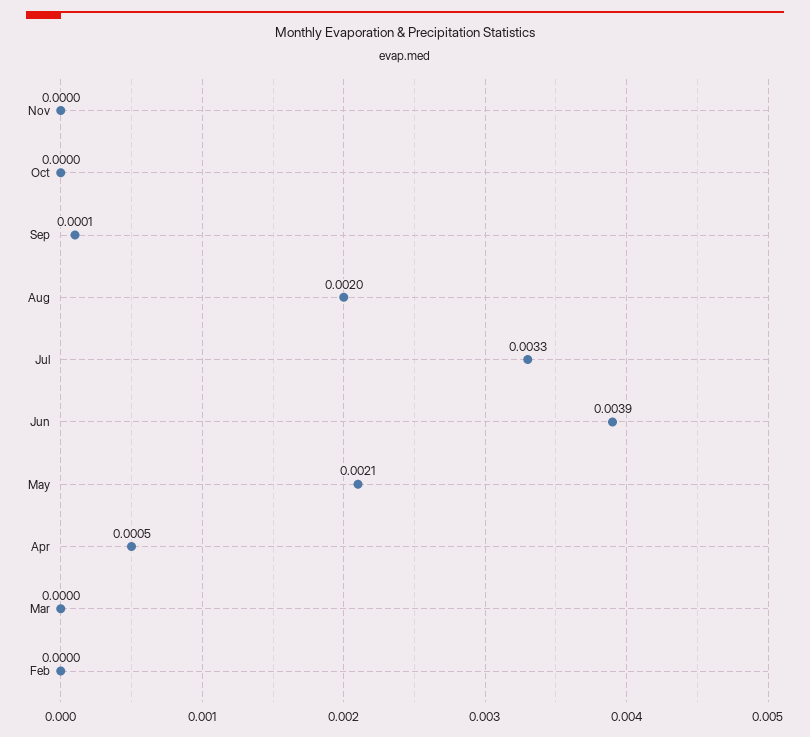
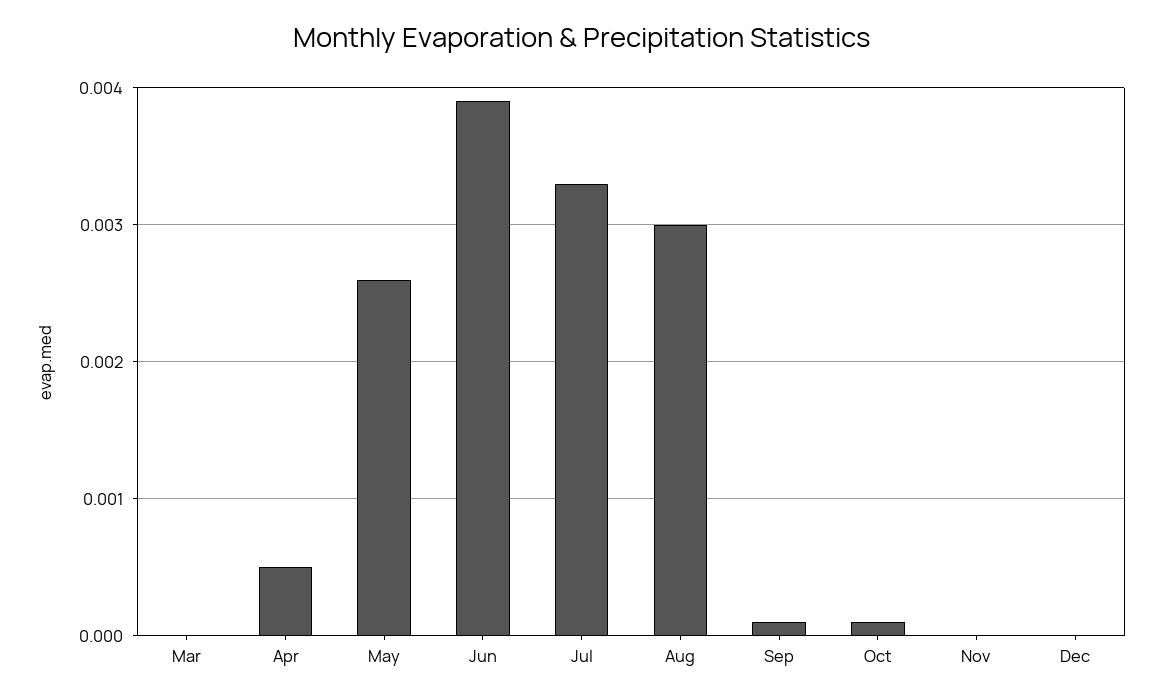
Oct: 0 -> 0.0001
Aug: 0.002 -> 0.003
May: 0.0021 -> 0.0026
Feb: 0 -> none
Dec: none -> 0

